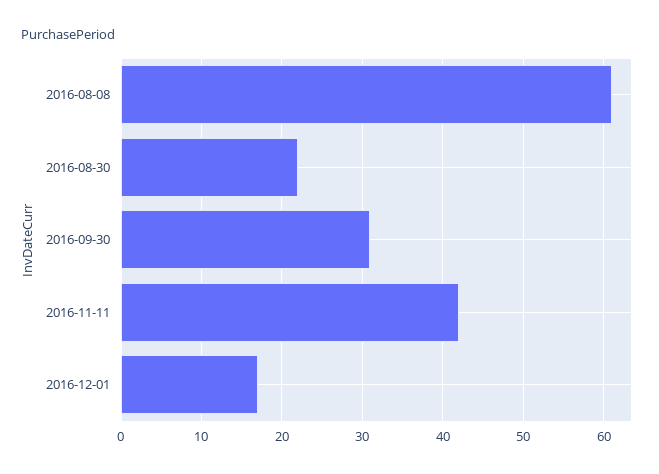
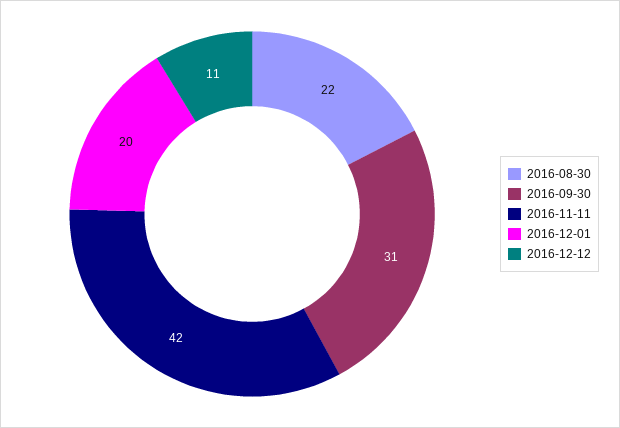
2016-08-08: 61 -> none
2016-12-01: 17 -> 20
2016-12-12: none -> 11

